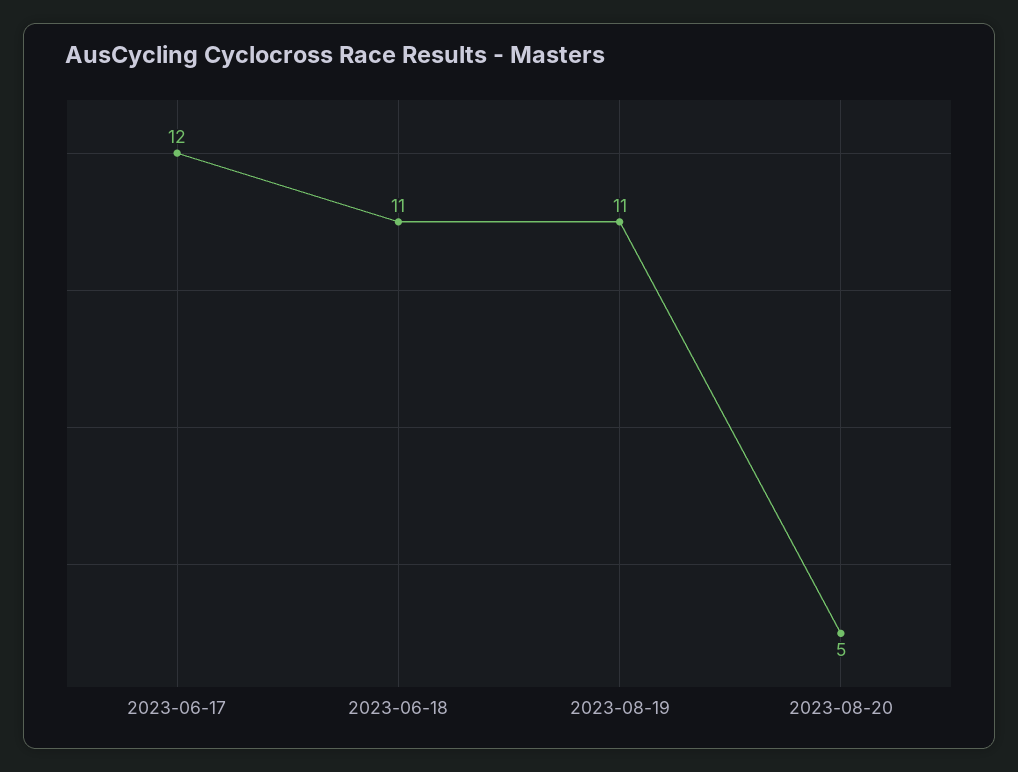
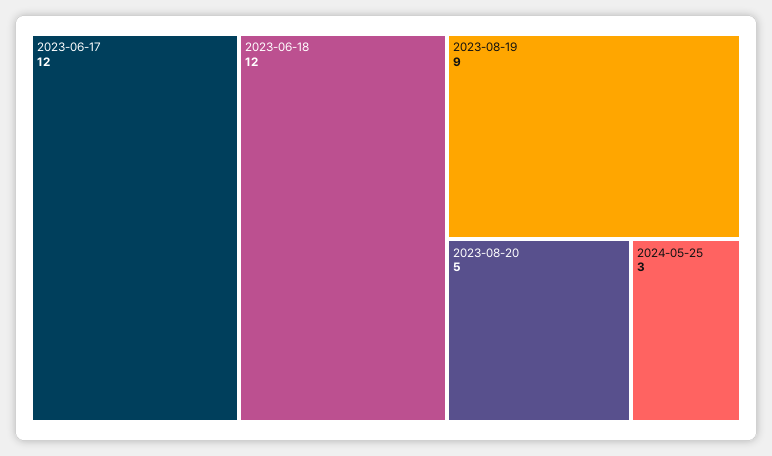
2023-06-18: 11 -> 12
2023-08-19: 11 -> 9
2024-05-25: none -> 3

